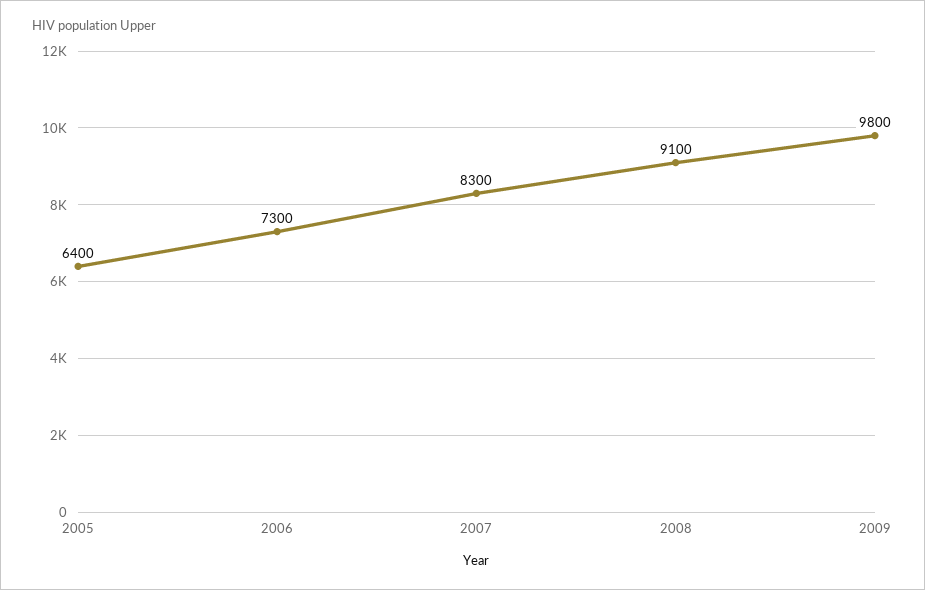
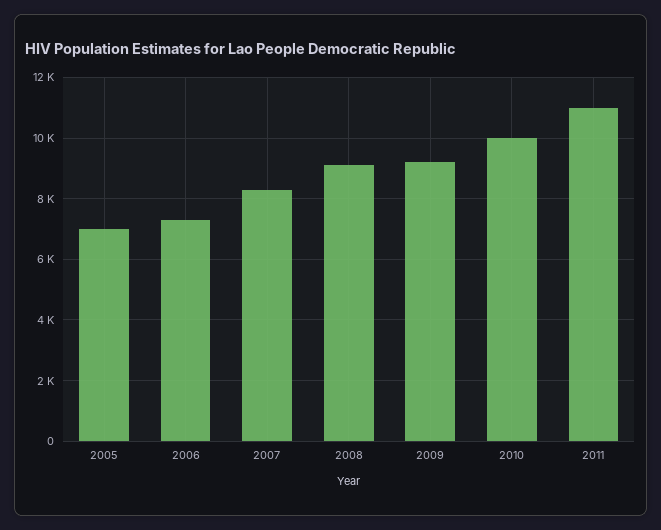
2005: 6400 -> 7000
2009: 9800 -> 9200
2010: none -> 10000
2011: none -> 11000

